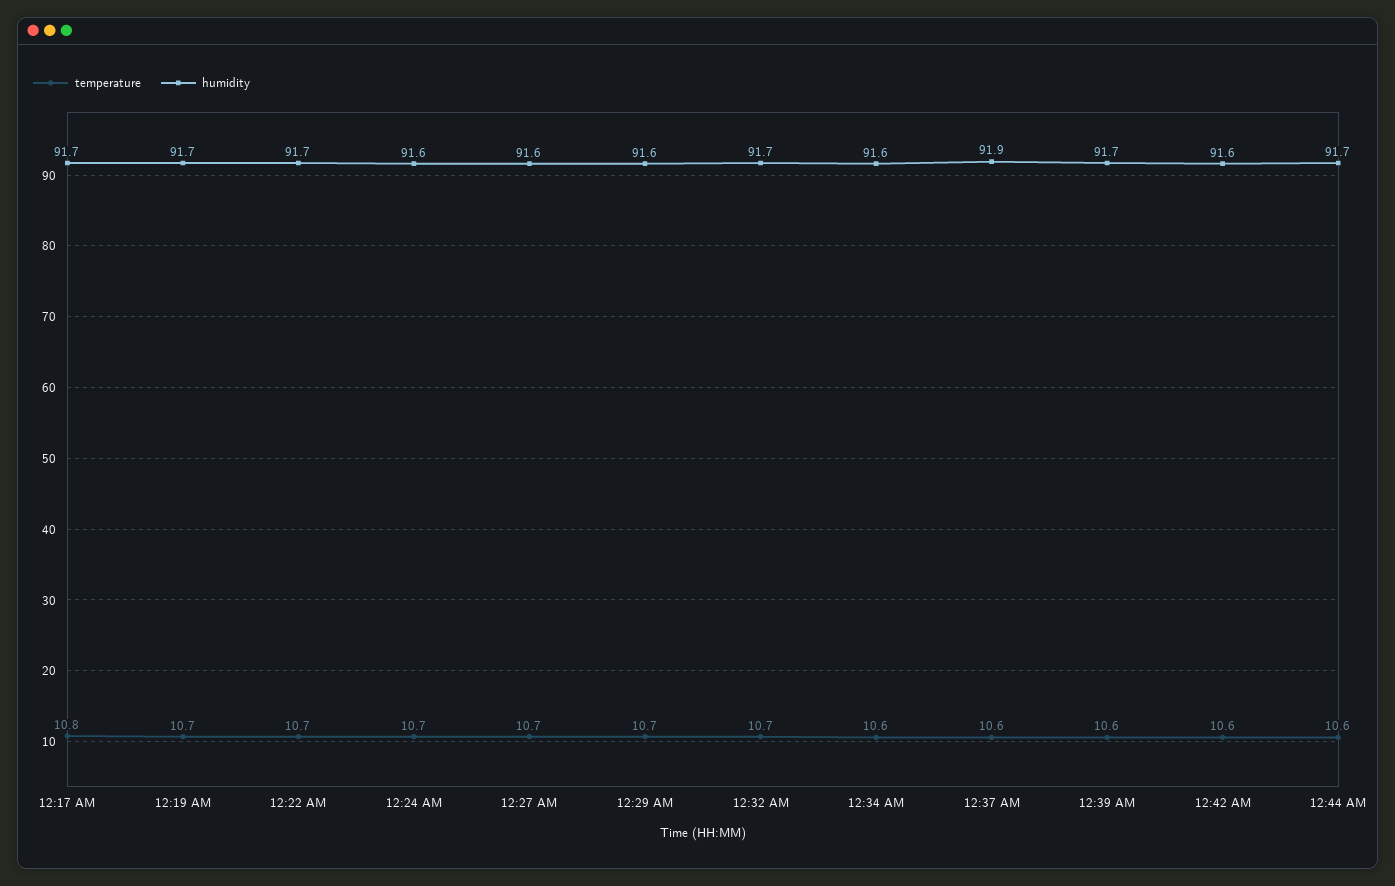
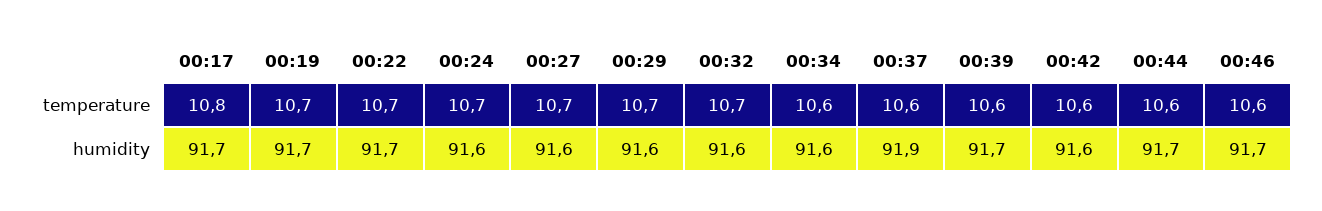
humidity, 12:32 AM: 91.7 -> 91.6
temperature, 00:46: none -> 10.6
humidity, 00:46: none -> 91.7

